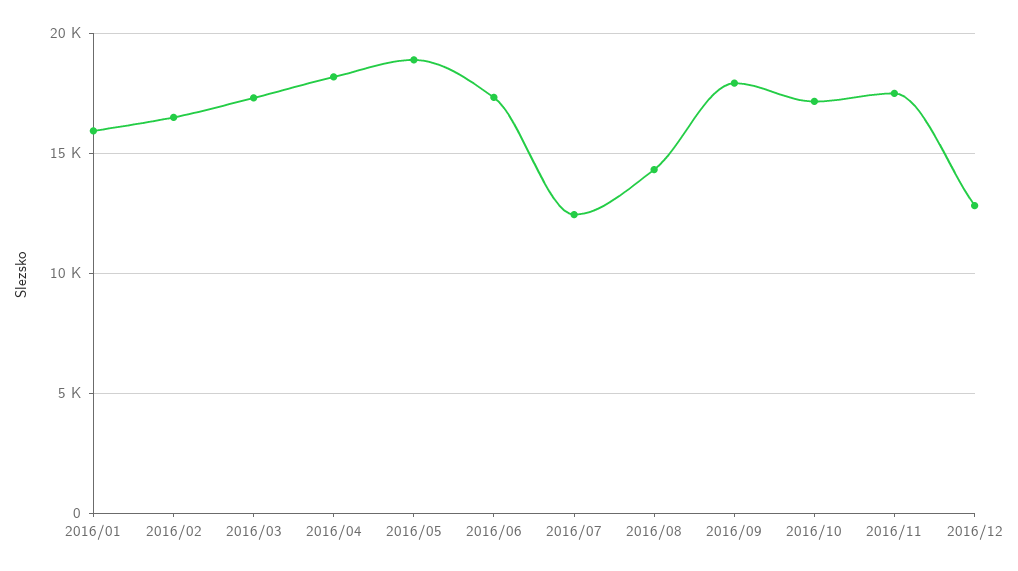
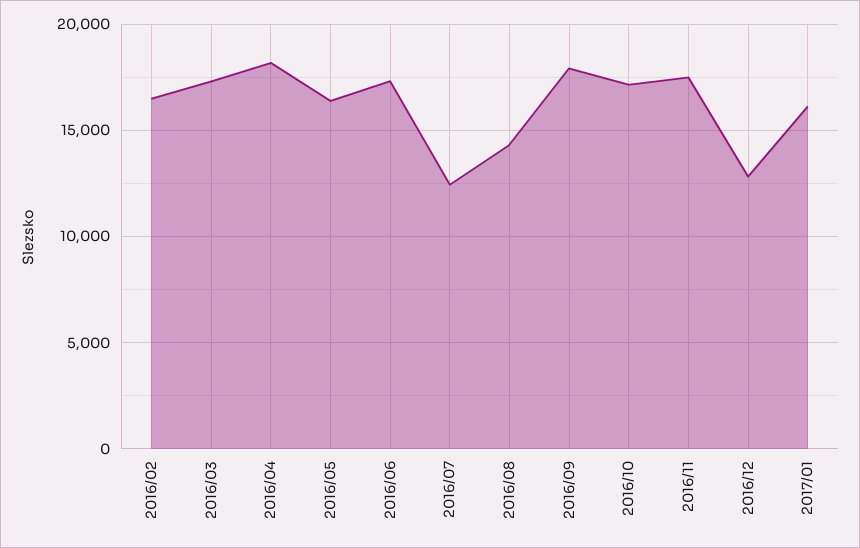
2016/01: 16000 -> none
2016/05: 19000 -> 16500
2017/01: none -> 16000

